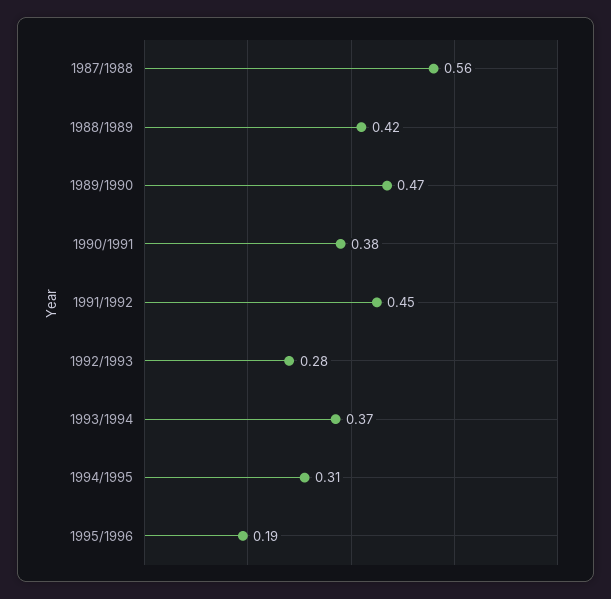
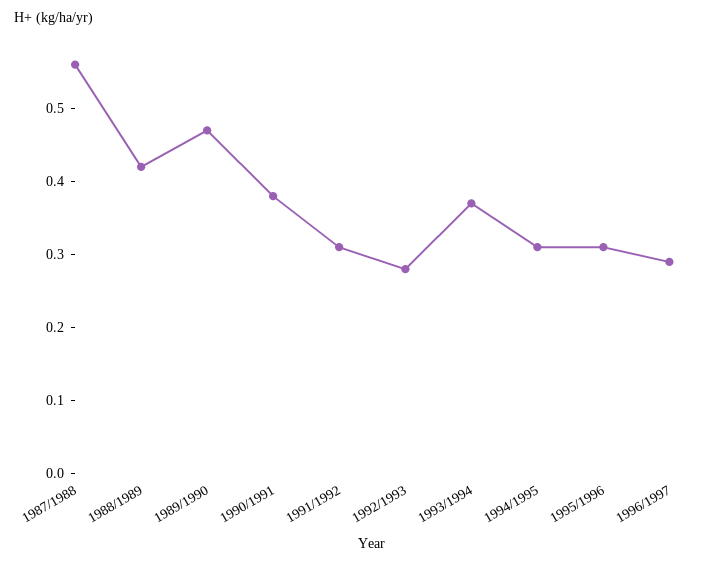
1991/1992: 0.45 -> 0.3
1995/1996: 0.19 -> 0.3
1996/1997: none -> 0.3

